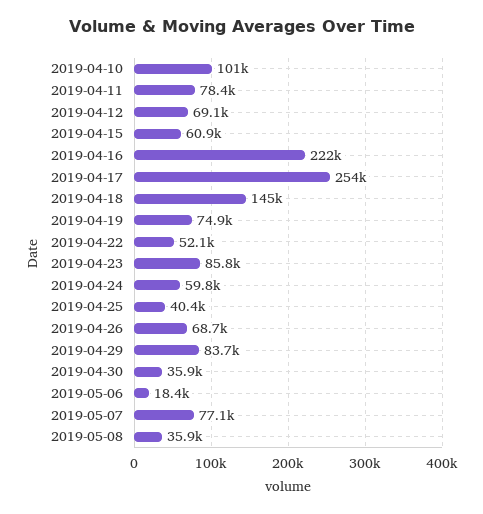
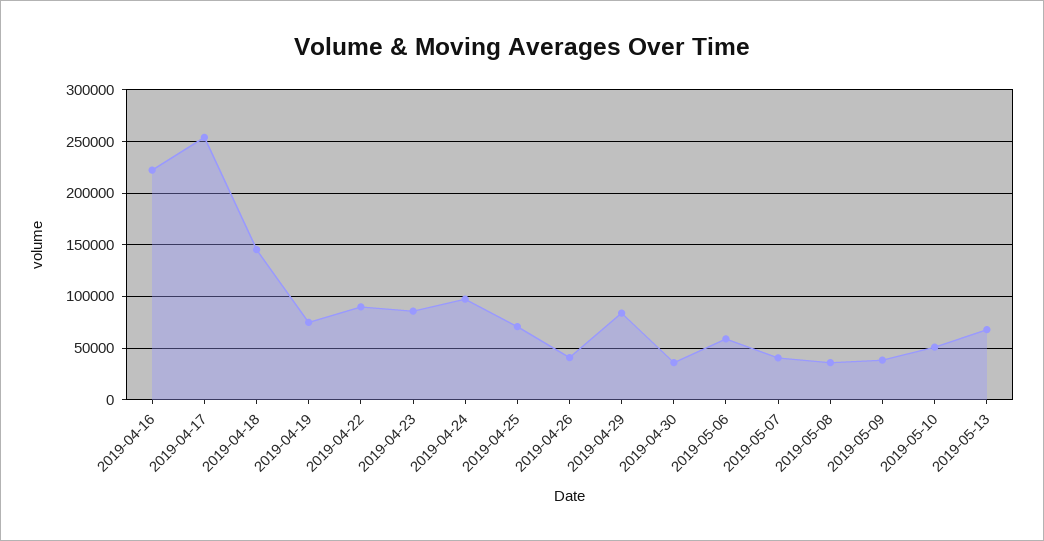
2019-04-10: 101000 -> none
2019-04-11: 78400 -> none
2019-04-12: 69100 -> none
2019-04-15: 60900 -> none
2019-04-22: 52100 -> 90000
2019-04-24: 59800 -> 100000
2019-04-25: 40400 -> 70000
2019-04-26: 68700 -> 40000
2019-05-06: 18400 -> 60000
2019-05-07: 77100 -> 40000
2019-05-09: none -> 40000
2019-05-10: none -> 50000
2019-05-13: none -> 70000

